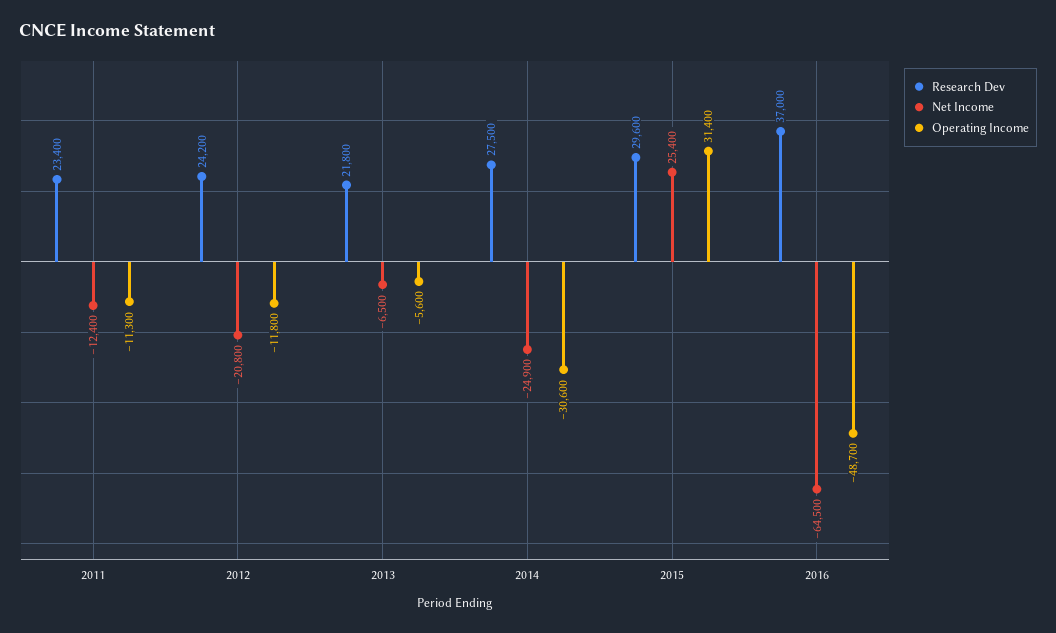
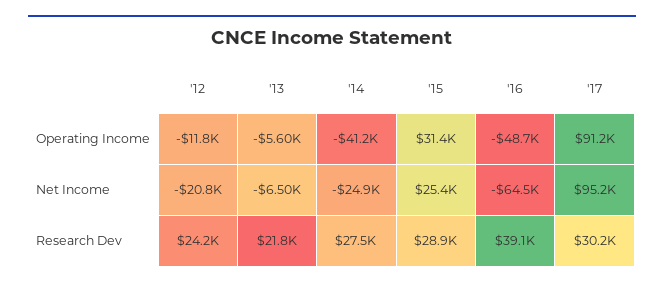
Research Dev, 2011: 23400 -> none
Net Income, 2011: -12400 -> none
Operating Income, 2011: -11300 -> none
Operating Income, 2014: -30600 -> -41200
Research Dev, 2015: 29600 -> 28900
Research Dev, 2016: 37000 -> 39100
Operating Income, '17: none -> 91200
Net Income, '17: none -> 95200
Research Dev, '17: none -> 30200

